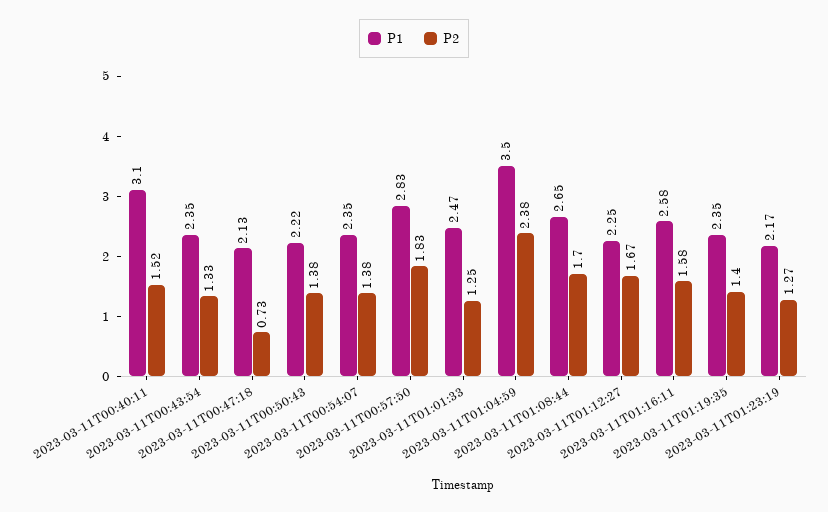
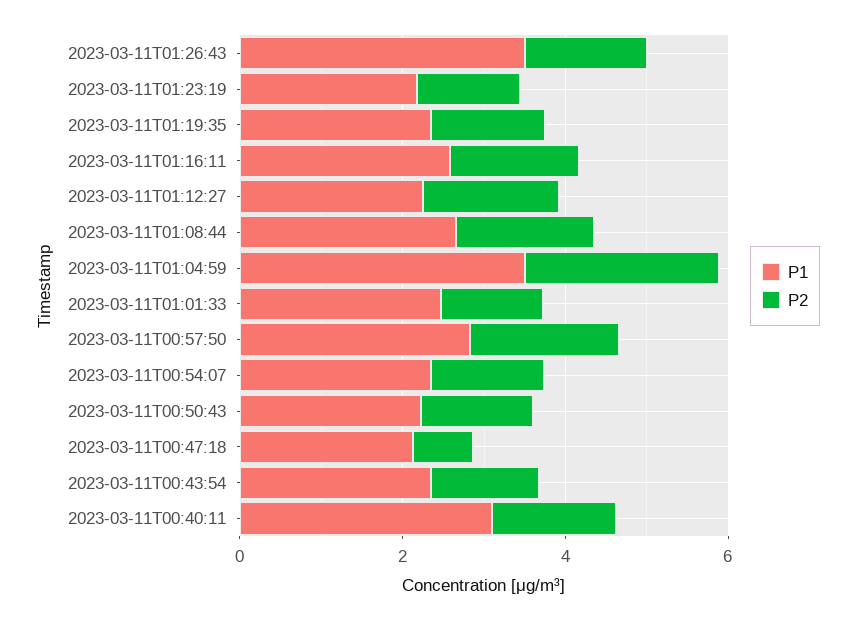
P1, 2023-03-11T01:26:43: none -> 3.5
P2, 2023-03-11T01:26:43: none -> 1.5

